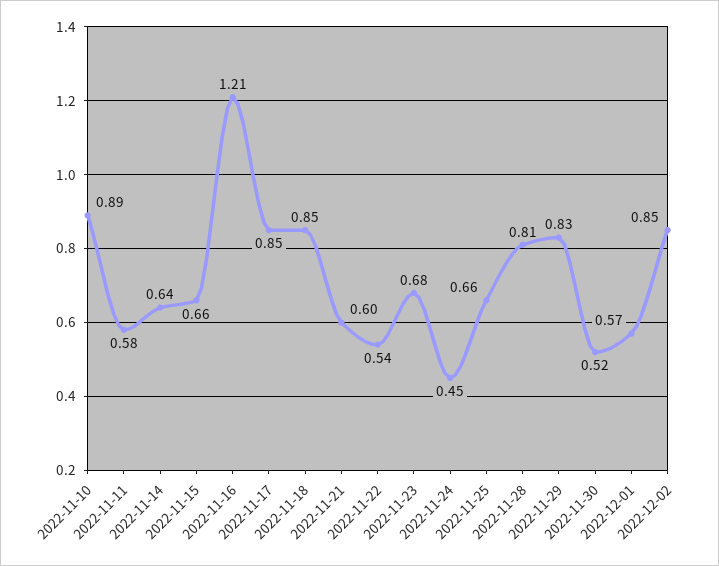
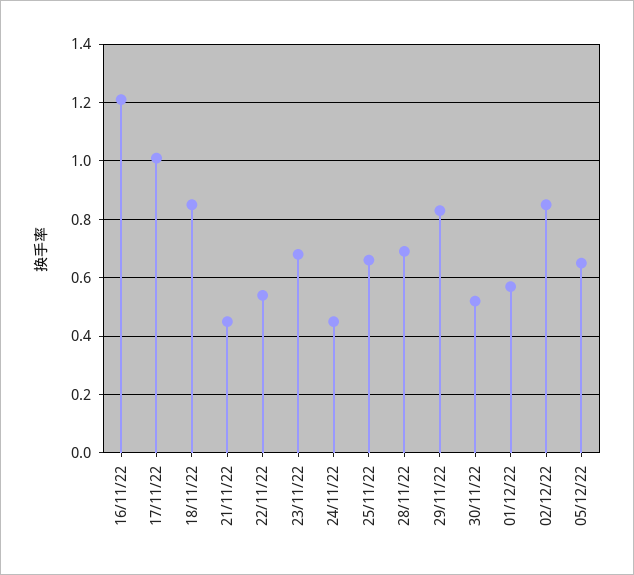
2022-11-10: 0.89 -> none
2022-11-11: 0.58 -> none
2022-11-14: 0.64 -> none
2022-11-15: 0.66 -> none
2022-11-17: 0.85 -> 1
2022-11-21: 0.6 -> 0.45
2022-11-28: 0.81 -> 0.7
05/12/22: none -> 0.65

